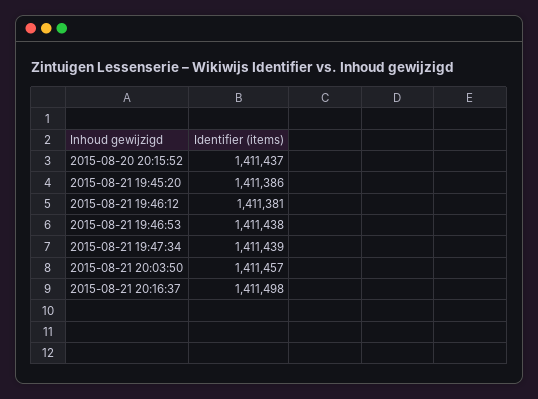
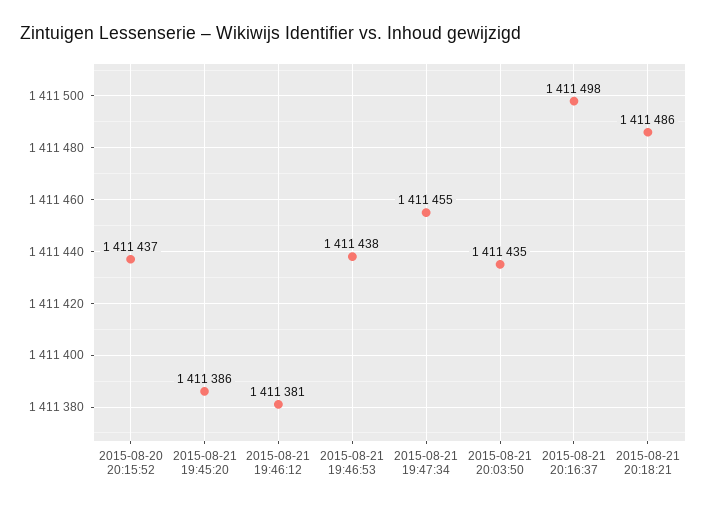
2015-08-21 19:47:34: 1411439 -> 1411455
2015-08-21 20:03:50: 1411457 -> 1411435
2015-08-21 20:18:21: none -> 1411486

